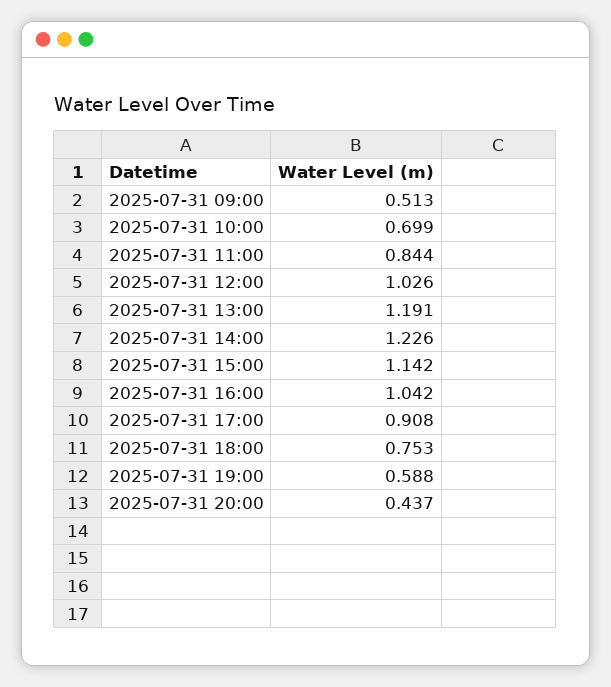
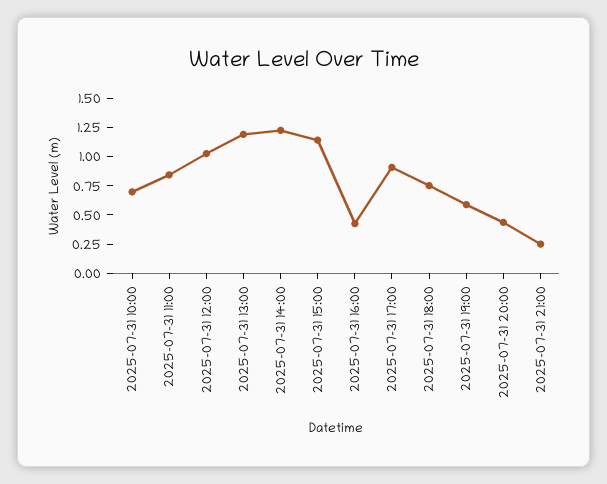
2025-07-31 09:00: 0.513 -> none
2025-07-31 16:00: 1.042 -> 0.5
2025-07-31 21:00: none -> 0.25

